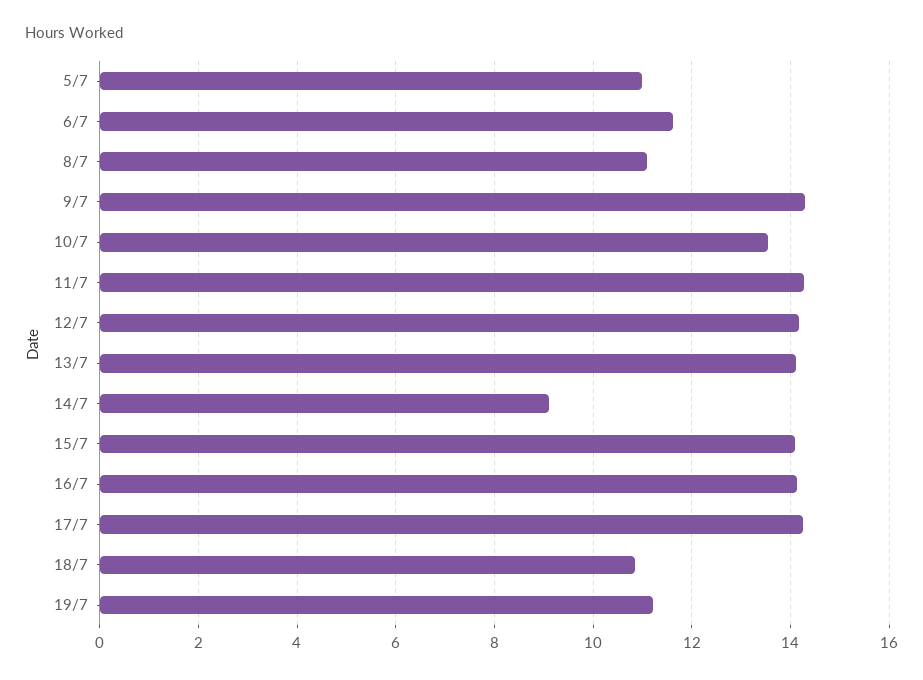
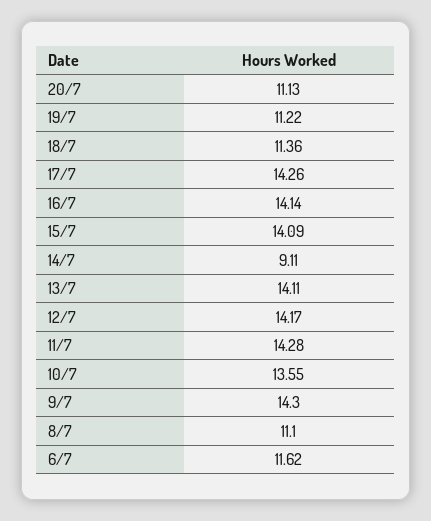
5/7: 11 -> none
18/7: 10.8 -> 11.36
20/7: none -> 11.13

